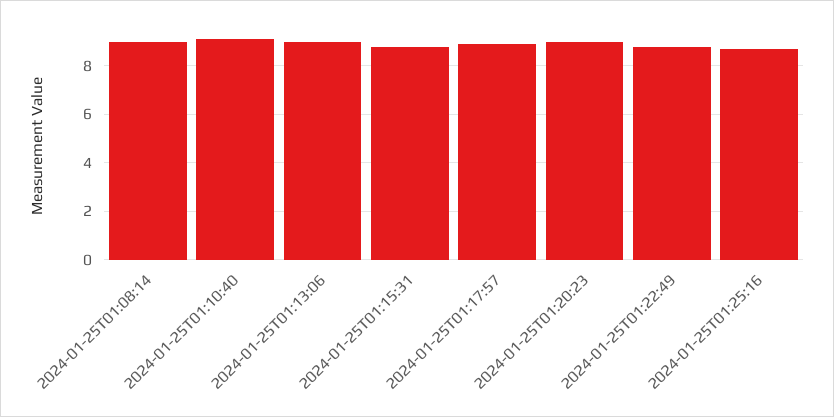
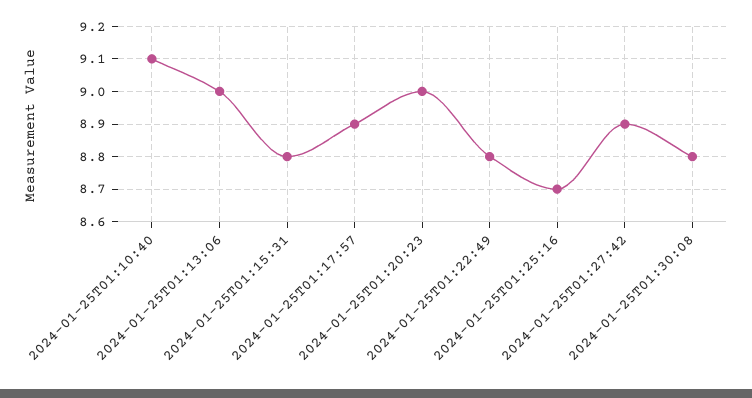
2024-01-25T01:08:14: 9 -> none
2024-01-25T01:27:42: none -> 8.9
2024-01-25T01:30:08: none -> 8.8

